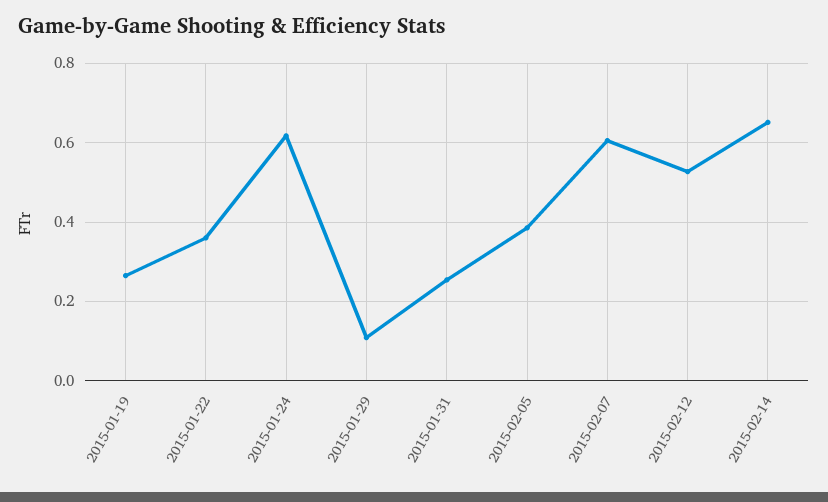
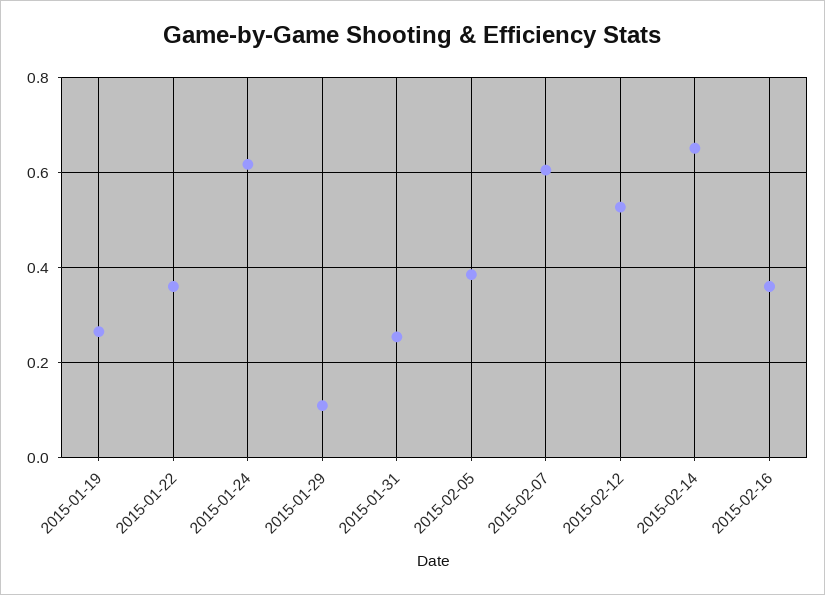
2015-02-16: none -> 0.36

